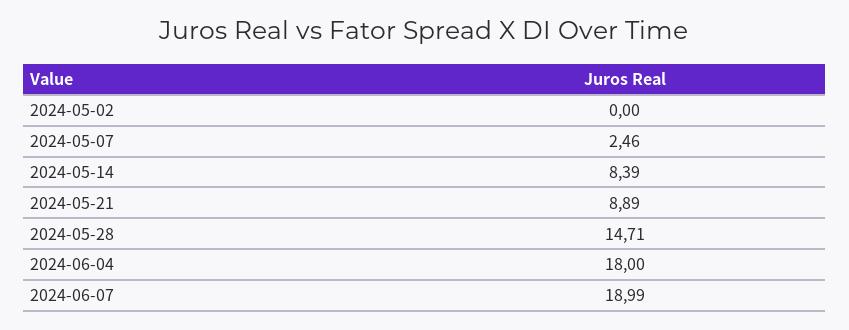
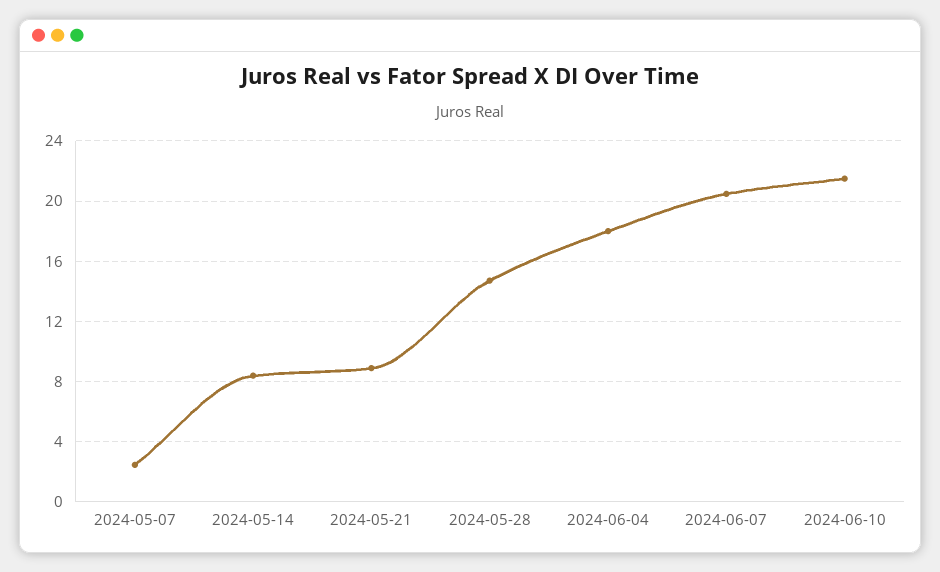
2024-05-02: 0 -> none
2024-06-07: 18.99 -> 20.5
2024-06-10: none -> 21.5

